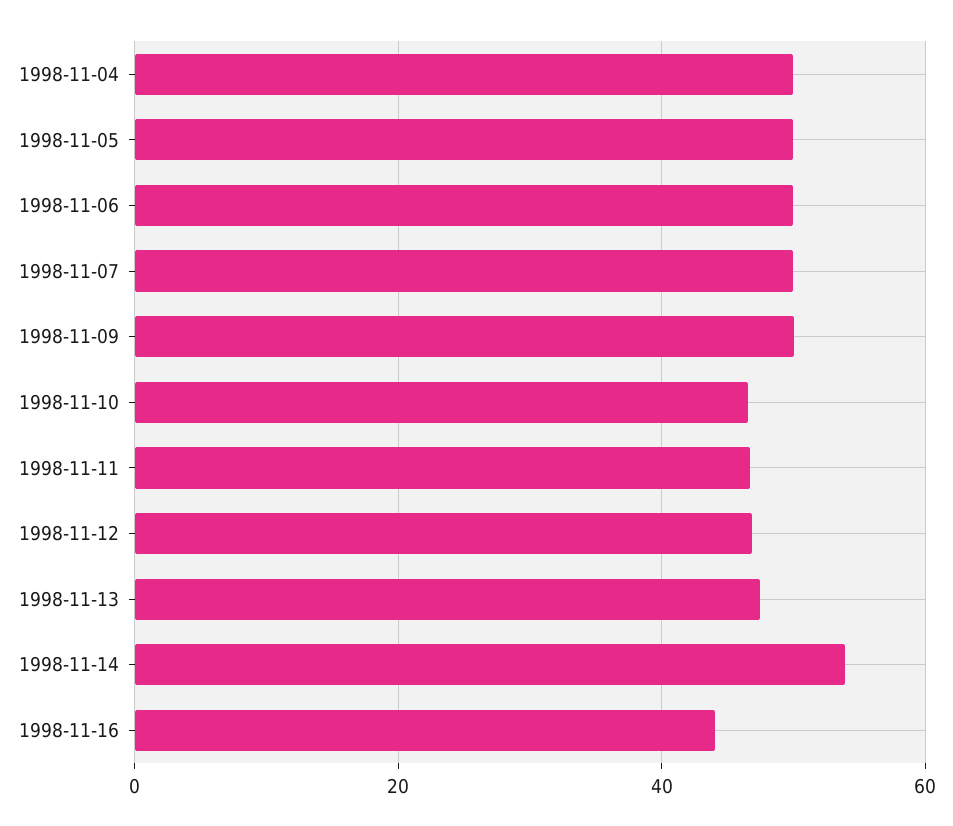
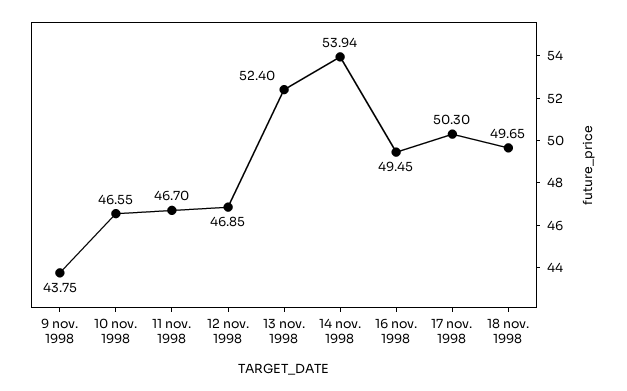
1998-11-04: 50 -> none
1998-11-05: 50 -> none
1998-11-06: 50 -> none
1998-11-07: 50 -> none
1998-11-09: 50 -> 43.75
1998-11-13: 48 -> 52.4
1998-11-16: 44 -> 49.45
17 nov. 1998: none -> 50.3
18 nov. 1998: none -> 49.65

